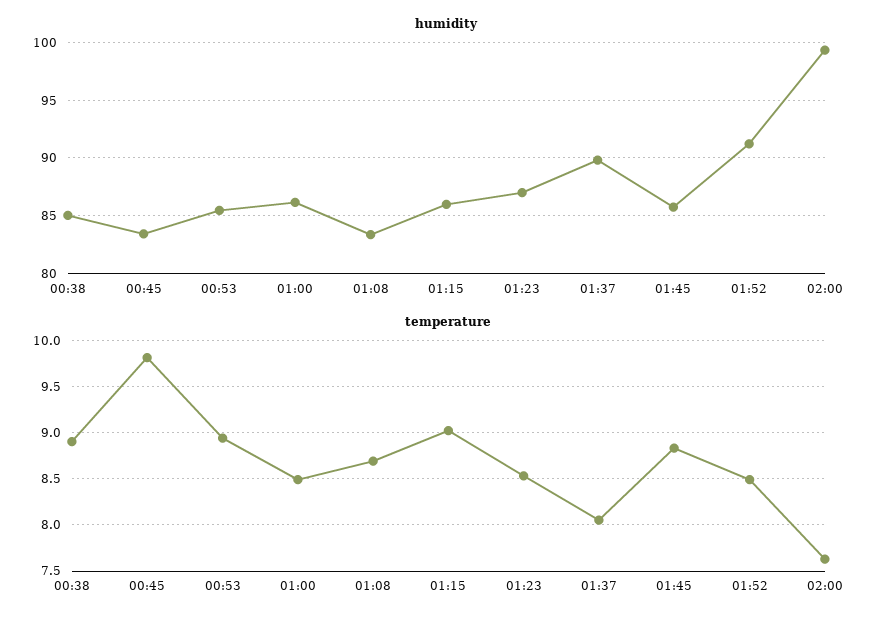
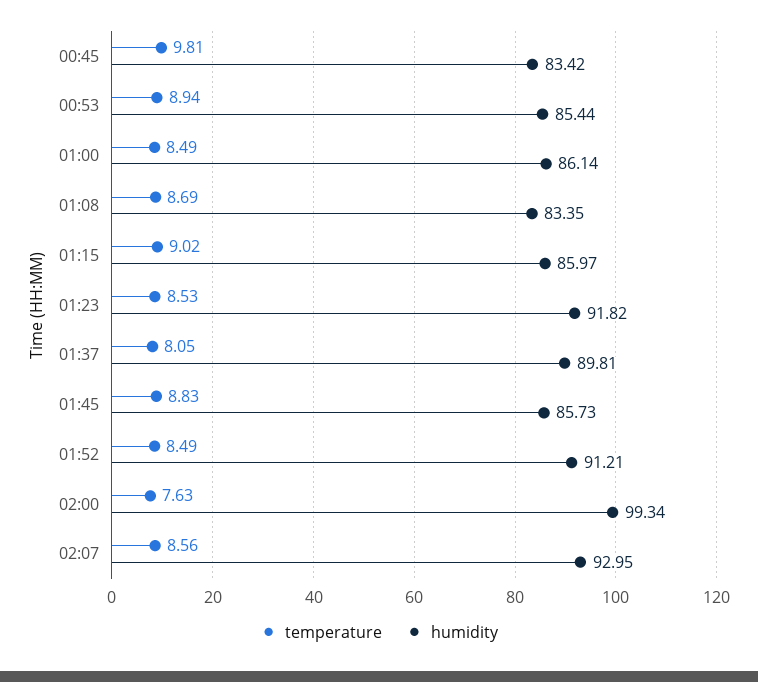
humidity, 00:38: 85 -> none
humidity, 01:23: 87 -> 91.82
temperature, 00:38: 8.9 -> none
temperature, 02:07: none -> 8.56
humidity, 02:07: none -> 92.95

